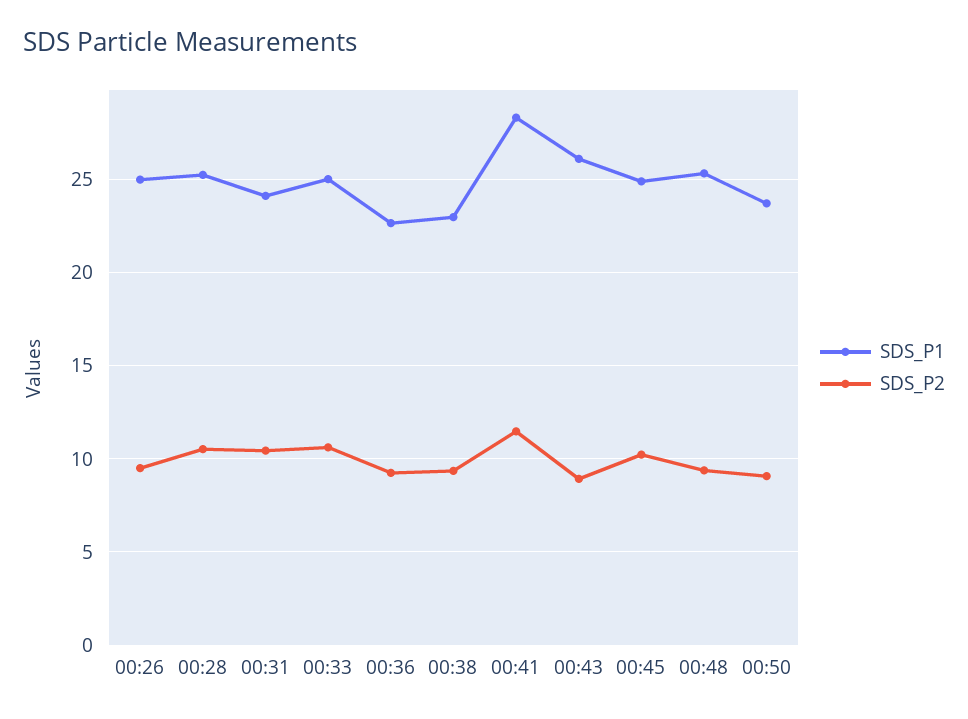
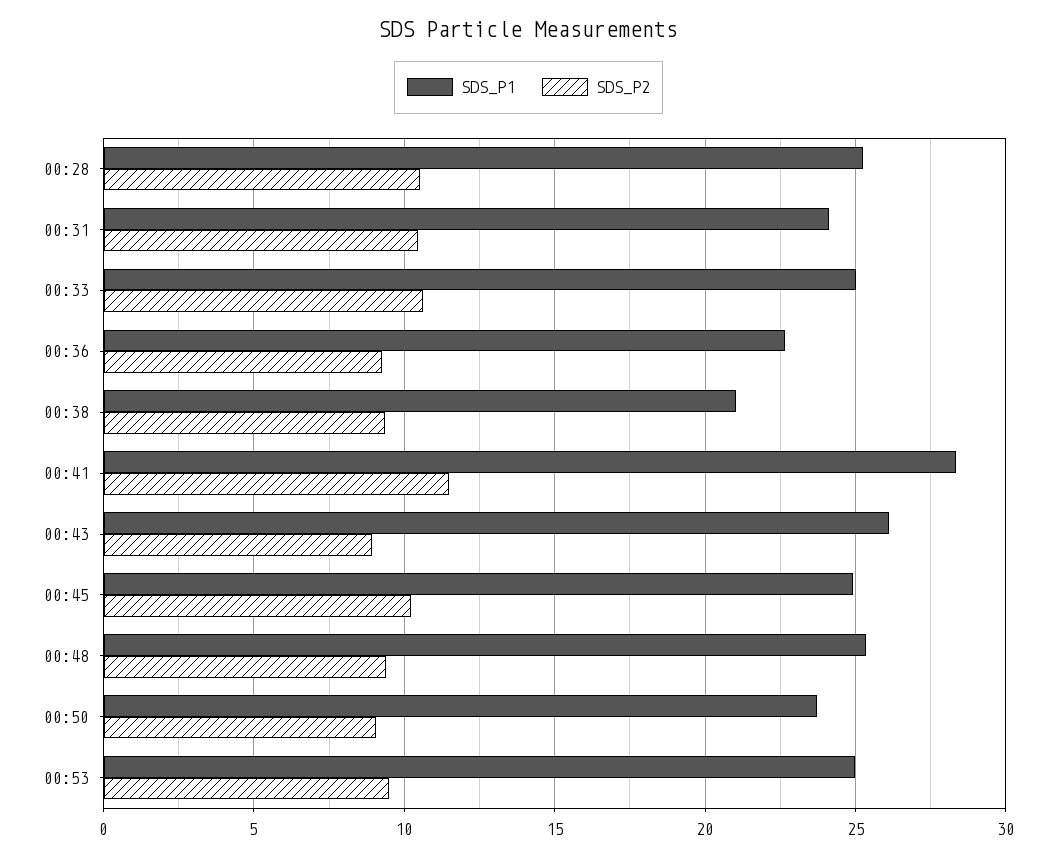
SDS_P1, 00:26: 25 -> none
SDS_P2, 00:26: 9.5 -> none
SDS_P1, 00:38: 23 -> 21
SDS_P1, 00:53: none -> 25
SDS_P2, 00:53: none -> 9.5

